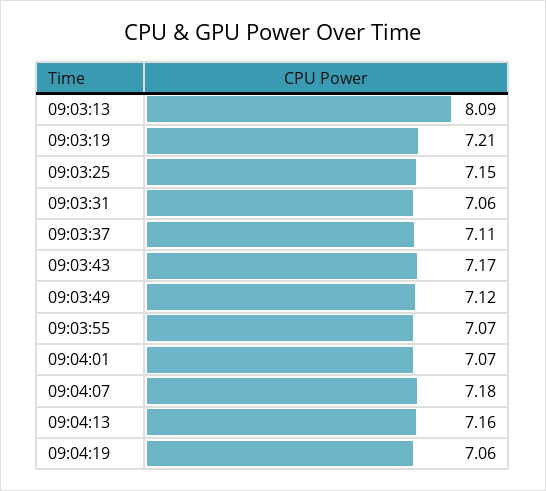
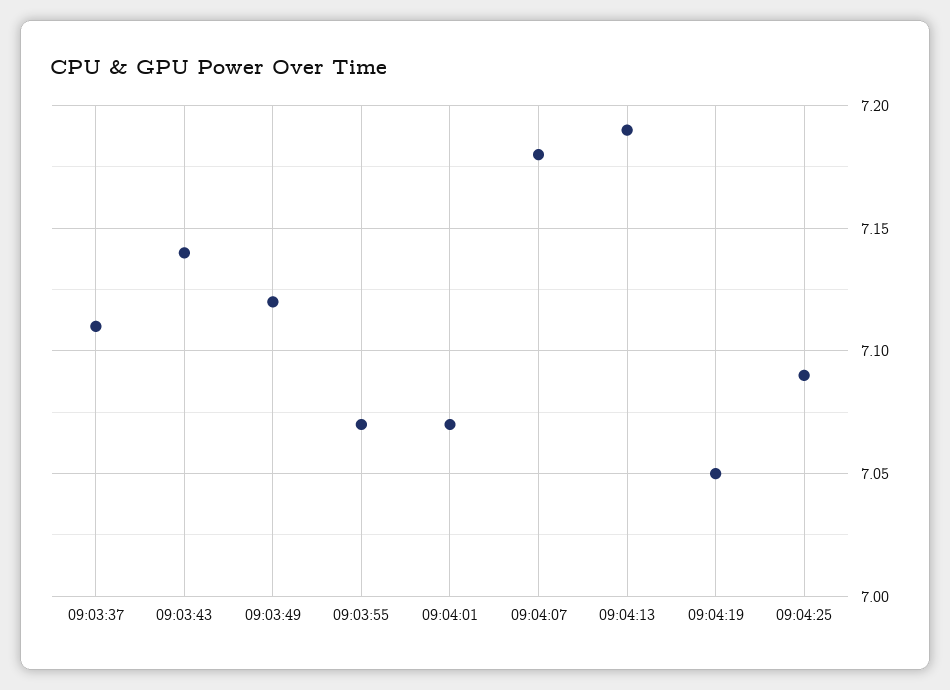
09:03:13: 8.09 -> none
09:03:19: 7.21 -> none
09:03:25: 7.15 -> none
09:03:31: 7.06 -> none
09:03:43: 7.17 -> 7.14
09:04:13: 7.16 -> 7.19
09:04:19: 7.06 -> 7.05
09:04:25: none -> 7.09

